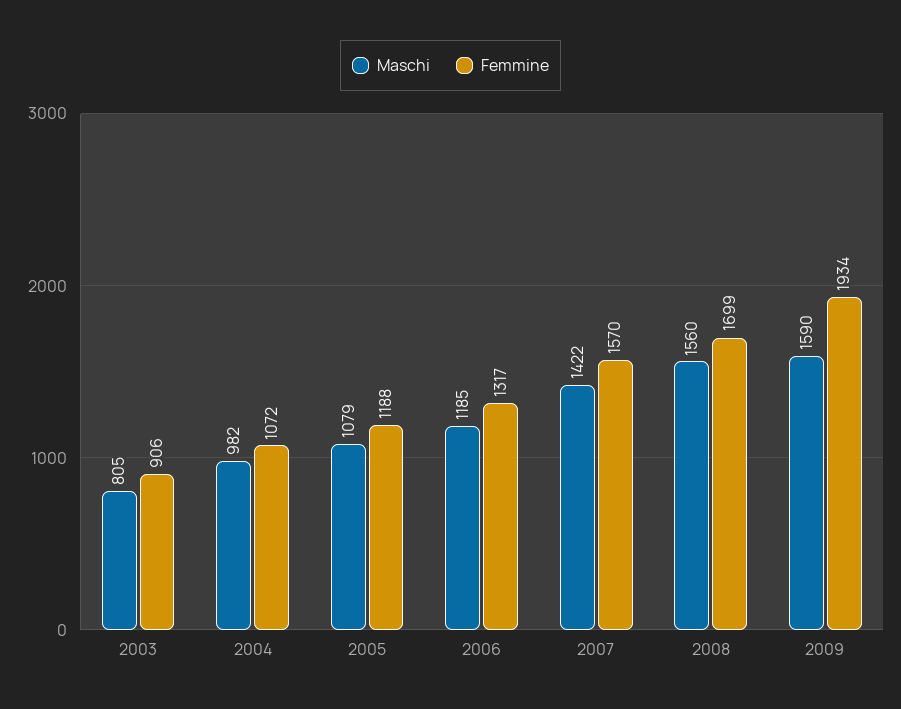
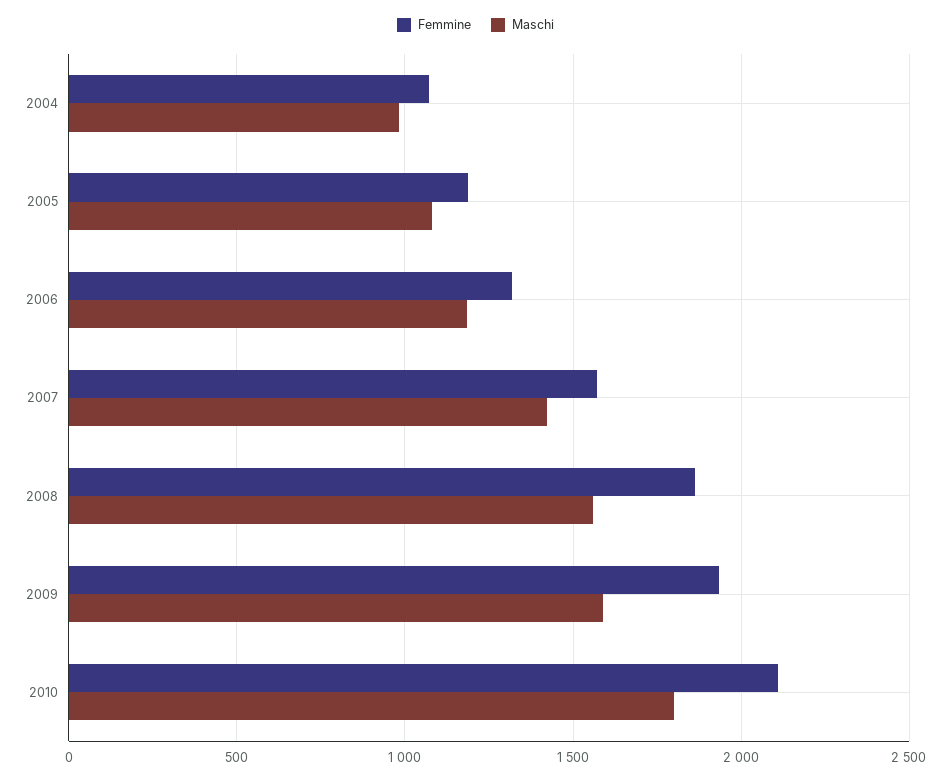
Maschi, 2003: 805 -> none
Femmine, 2003: 906 -> none
Femmine, 2008: 1699 -> 1850
Femmine, 2010: none -> 2100
Maschi, 2010: none -> 1800

